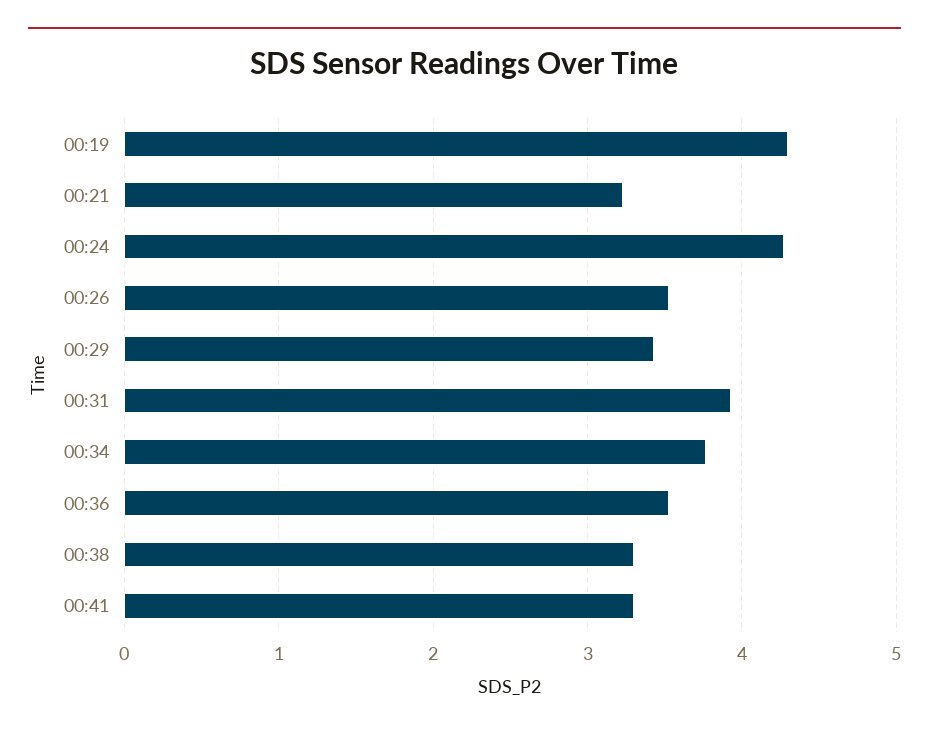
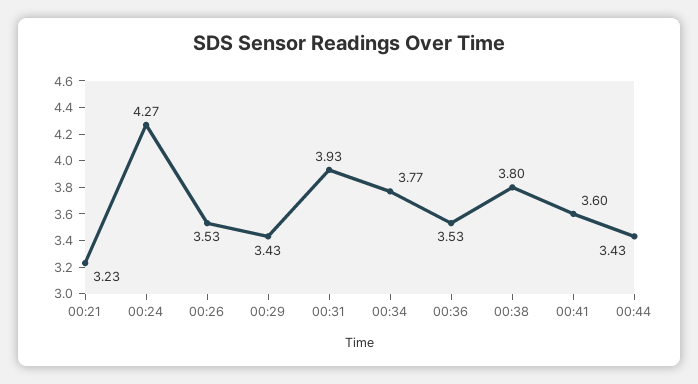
00:19: 4.3 -> none
00:38: 3.3 -> 3.8
00:41: 3.3 -> 3.6
00:44: none -> 3.43

